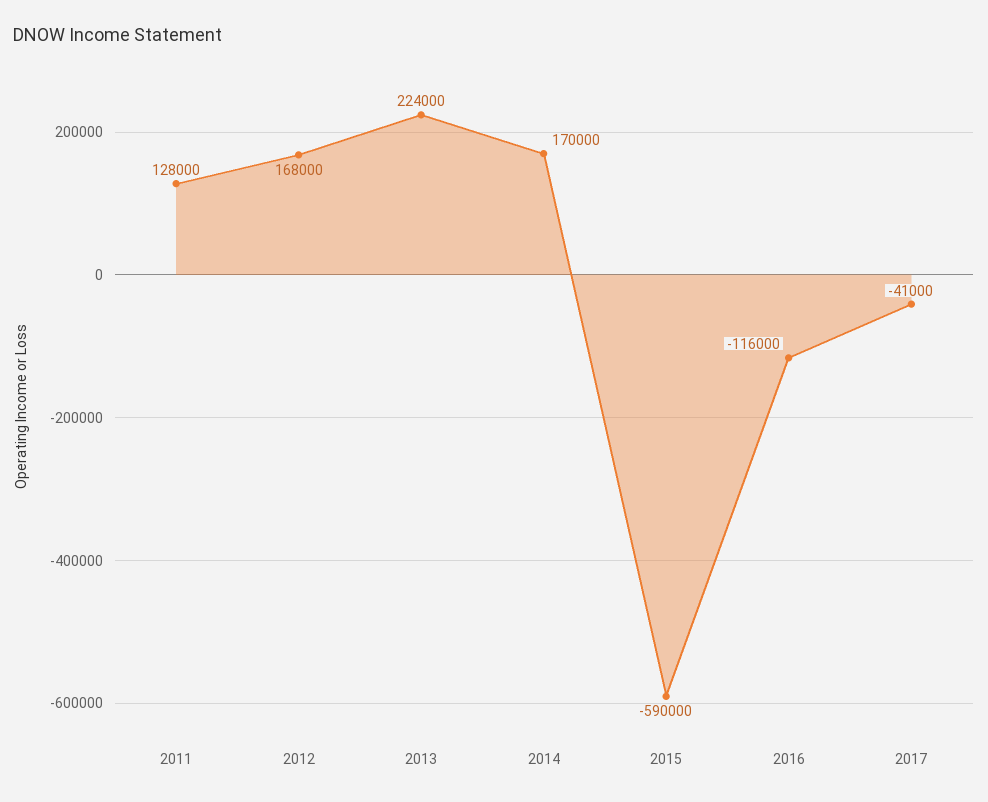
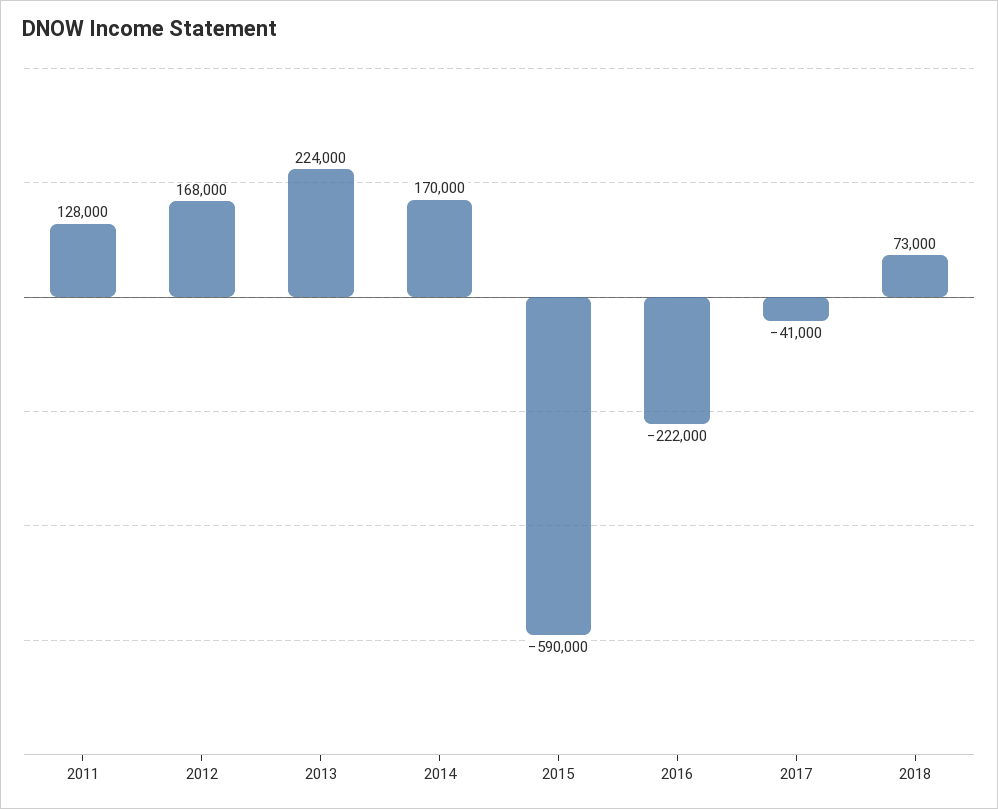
2016: -116000 -> -222000
2018: none -> 73000

